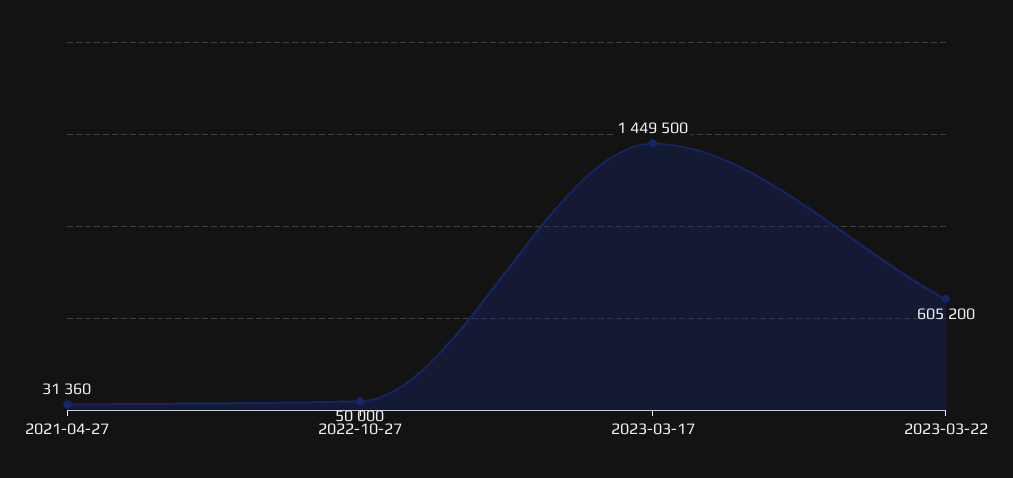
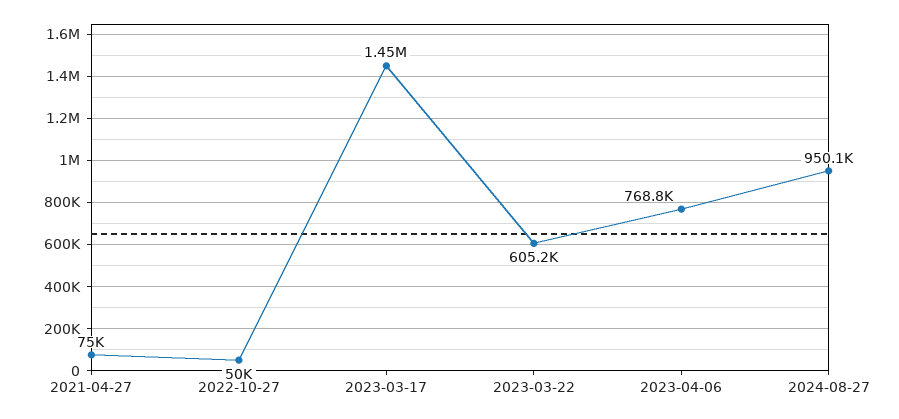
2021-04-27: 31360 -> 75000
2023-04-06: none -> 768800
2024-08-27: none -> 950100

